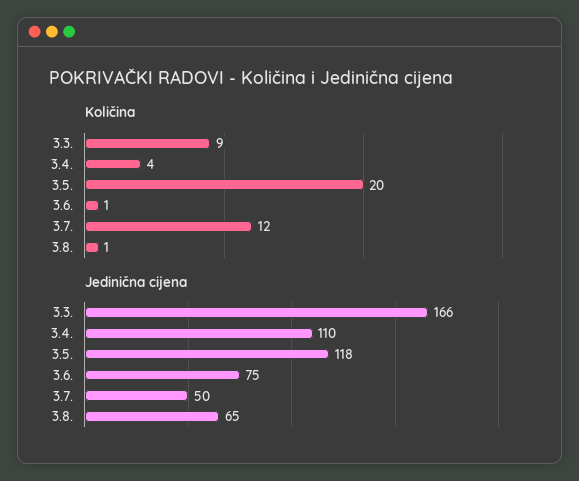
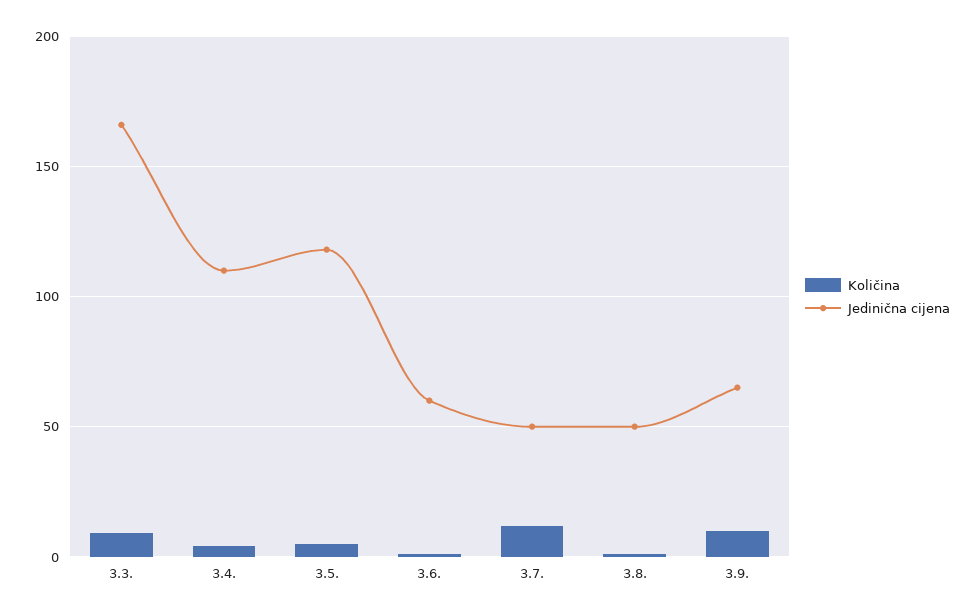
Količina, 3.5.: 20 -> 5
Jedinična cijena, 3.6.: 75 -> 60
Jedinična cijena, 3.8.: 65 -> 50
Količina, 3.9.: none -> 10
Jedinična cijena, 3.9.: none -> 65

